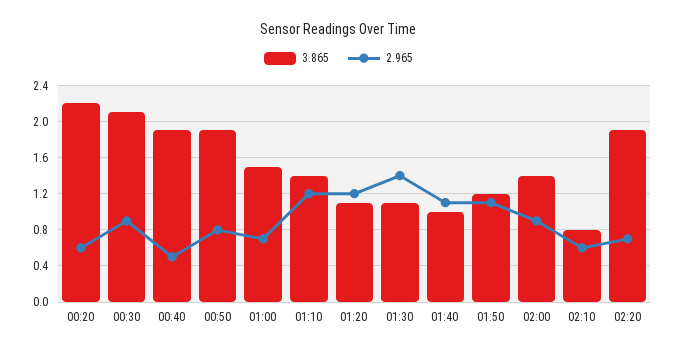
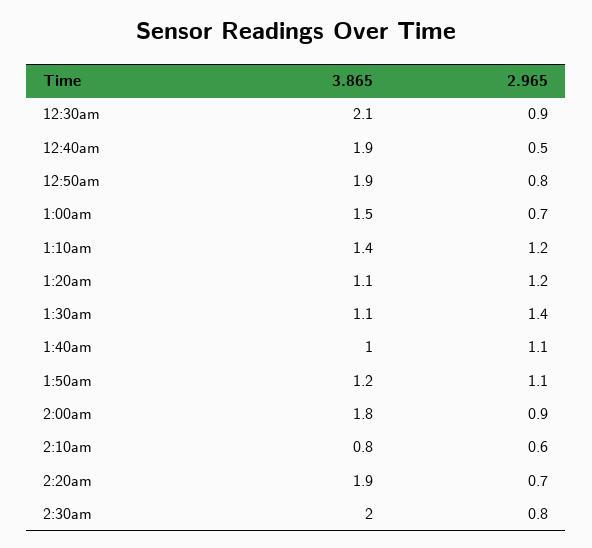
3.865, 00:20: 2.2 -> none
2.965, 00:20: 0.6 -> none
3.865, 02:00: 1.4 -> 1.8
3.865, 2:30am: none -> 2
2.965, 2:30am: none -> 0.8

